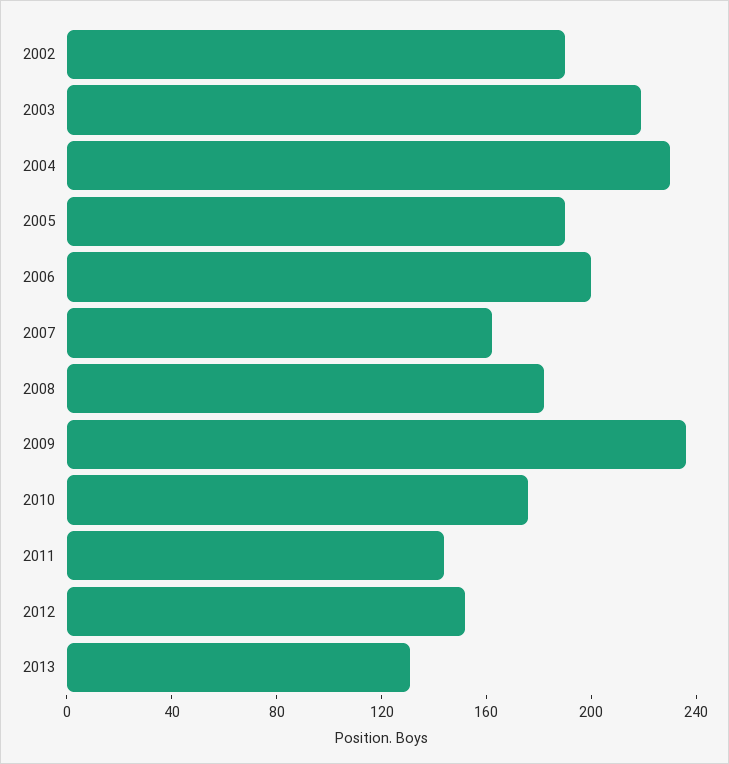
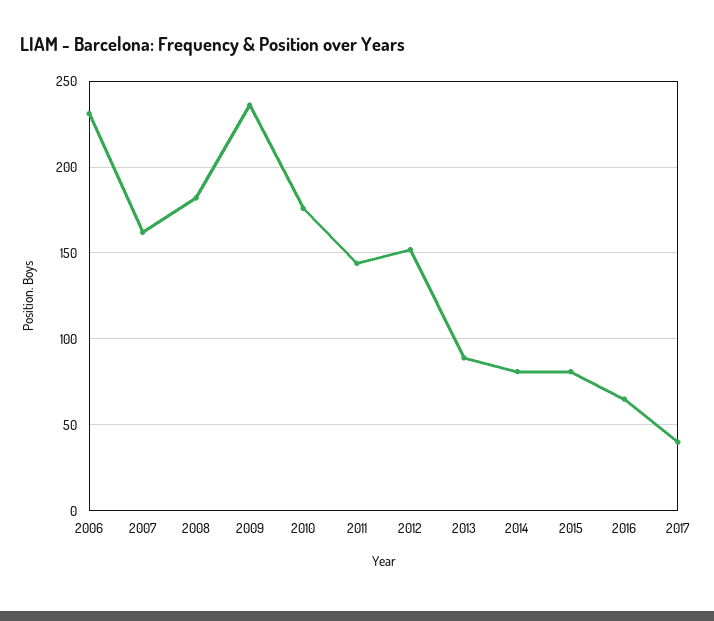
2002: 190 -> none
2003: 220 -> none
2004: 230 -> none
2005: 190 -> none
2006: 200 -> 230
2013: 130 -> 90
2014: none -> 80
2015: none -> 80
2016: none -> 65
2017: none -> 40

